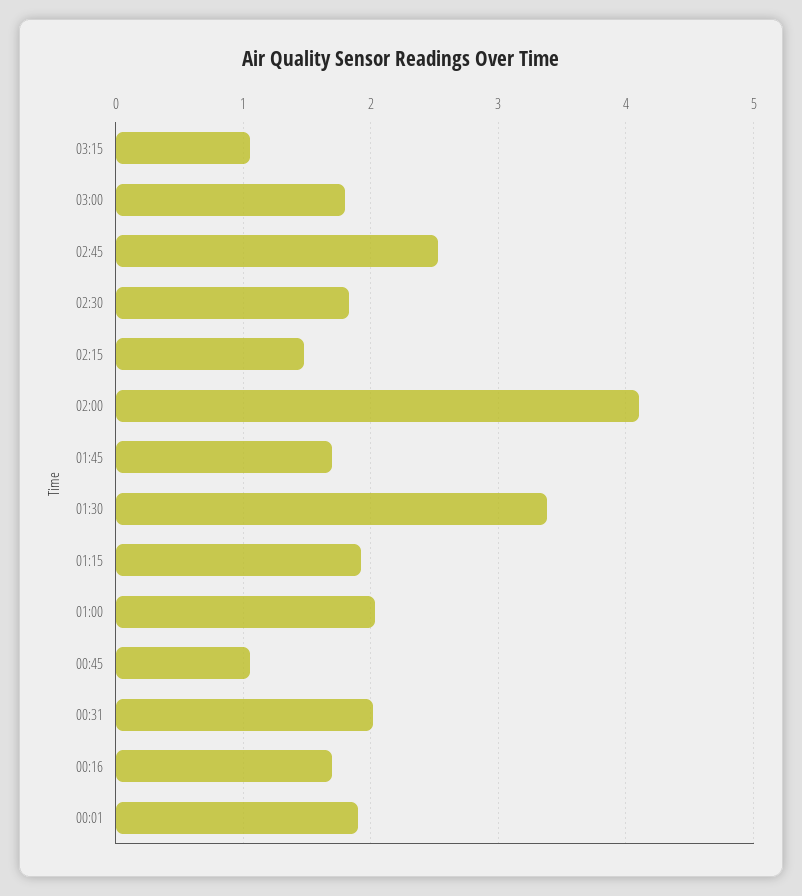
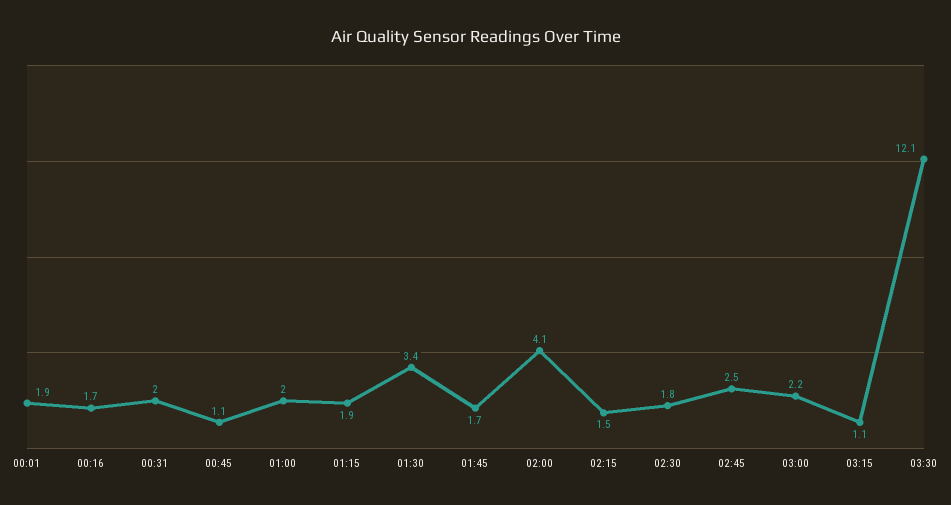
03:00: 1.8 -> 2.2
03:30: none -> 12.1

